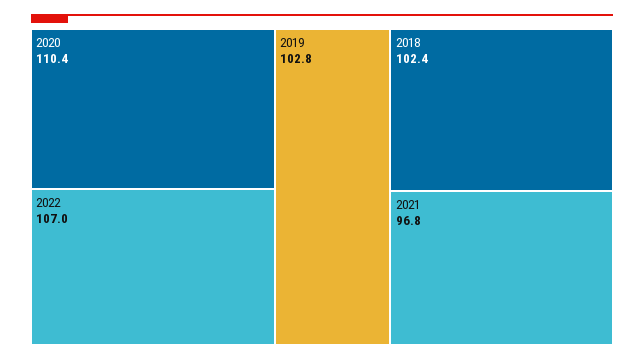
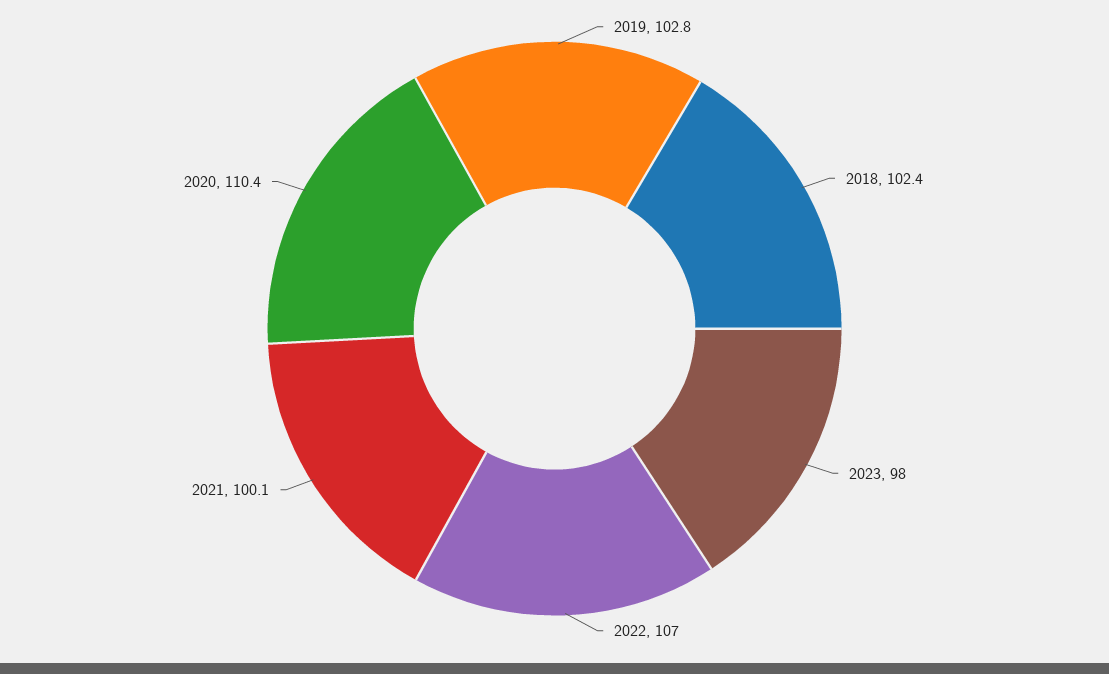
2021: 96.8 -> 100.1
2023: none -> 98

